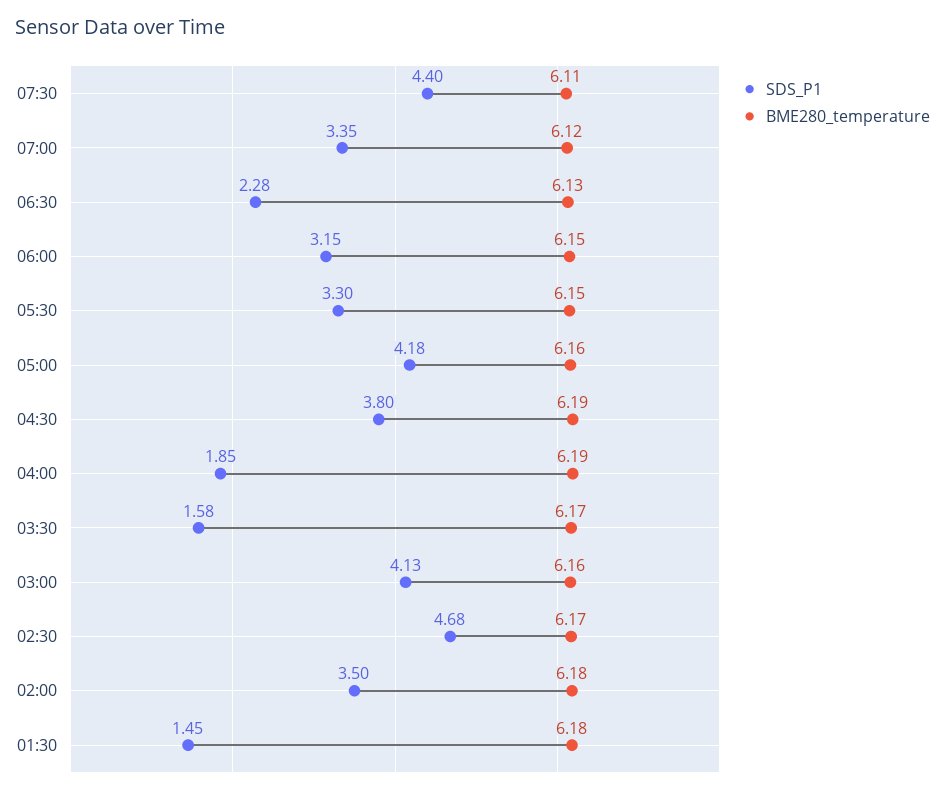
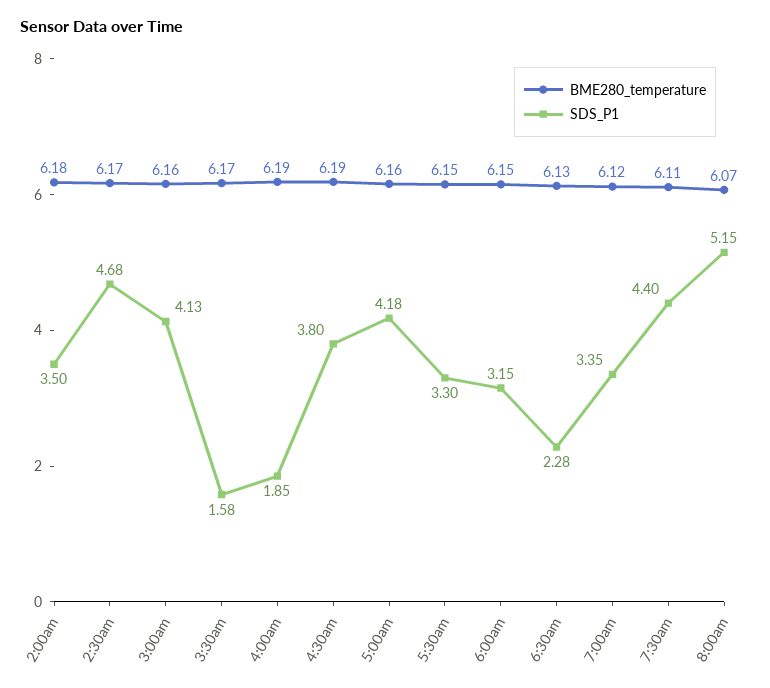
SDS_P1, 01:30: 1.45 -> none
BME280_temperature, 01:30: 6.18 -> none
BME280_temperature, 8:00am: none -> 6.07
SDS_P1, 8:00am: none -> 5.15

